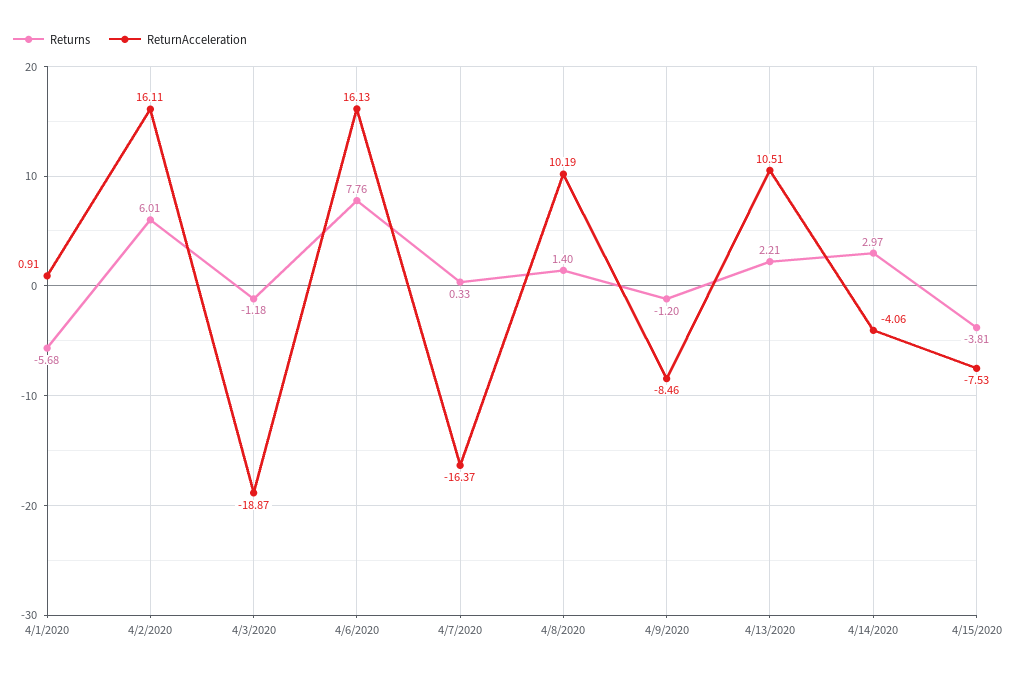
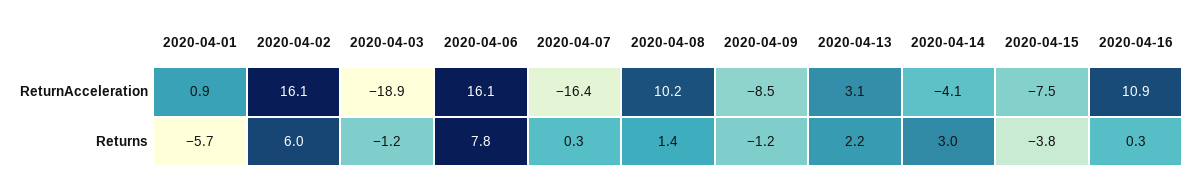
ReturnAcceleration, 4/13/2020: 10.51 -> 3.1
ReturnAcceleration, 2020-04-16: none -> 10.9
Returns, 2020-04-16: none -> 0.3

